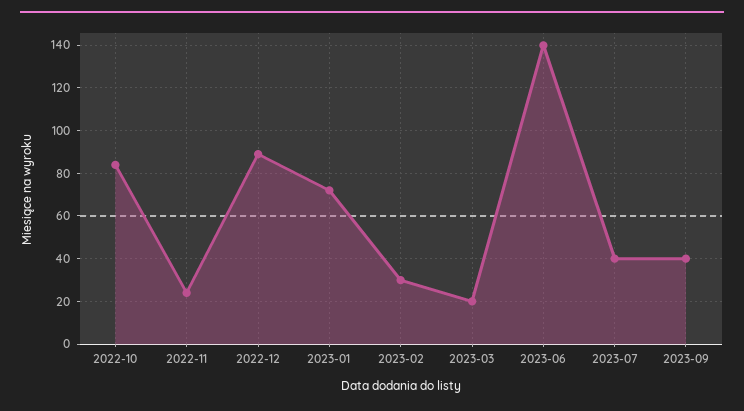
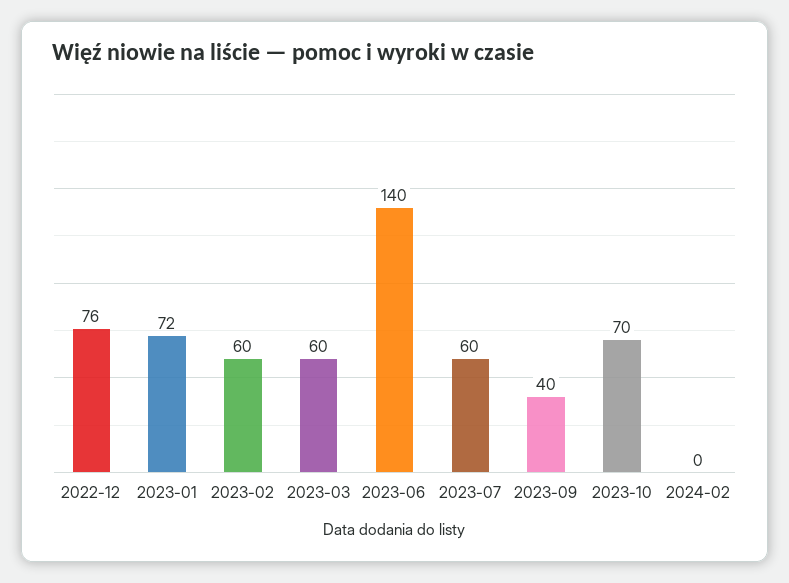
2022-10: 85 -> none
2022-11: 25 -> none
2022-12: 90 -> 76
2023-02: 30 -> 60
2023-03: 20 -> 60
2023-07: 40 -> 60
2023-10: none -> 70
2024-02: none -> 0

